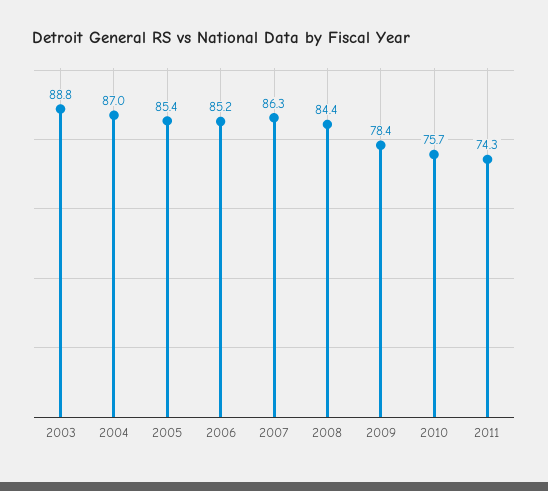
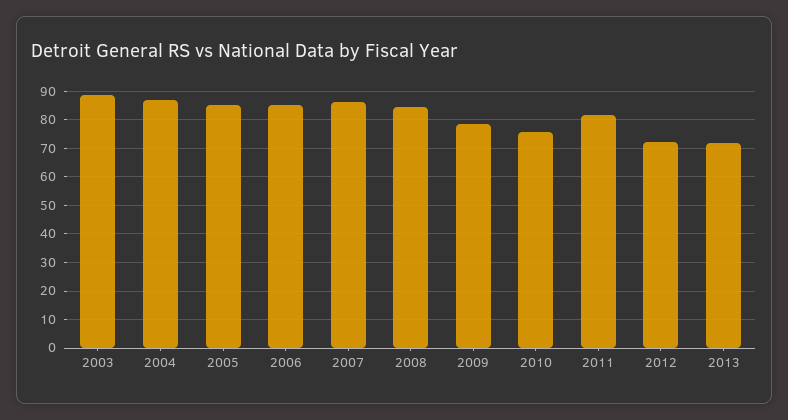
2011: 74.3 -> 82.5
2012: none -> 72.5
2013: none -> 72.5

